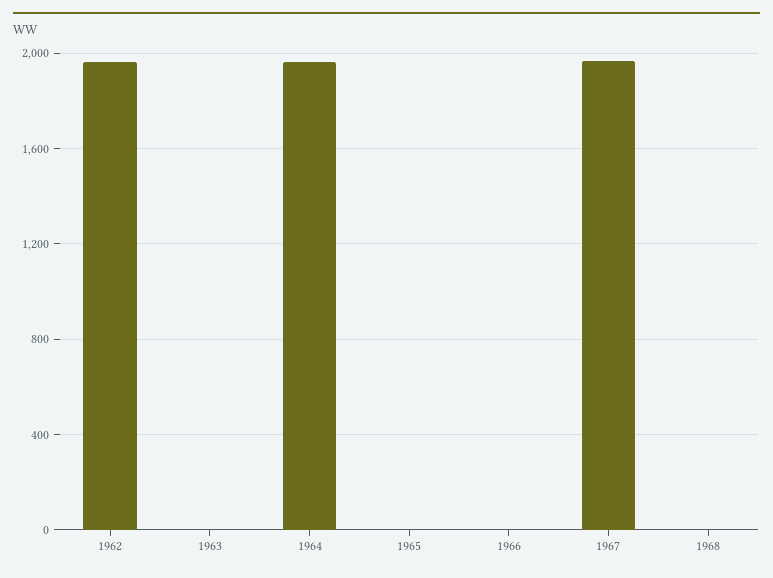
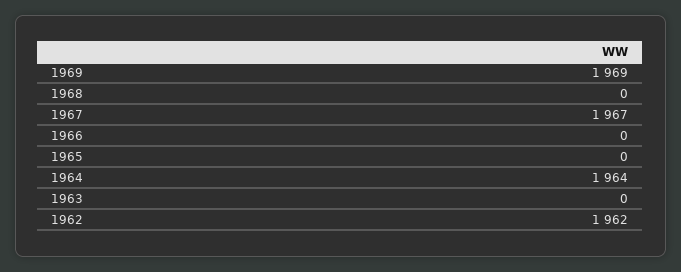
1969: none -> 1969

